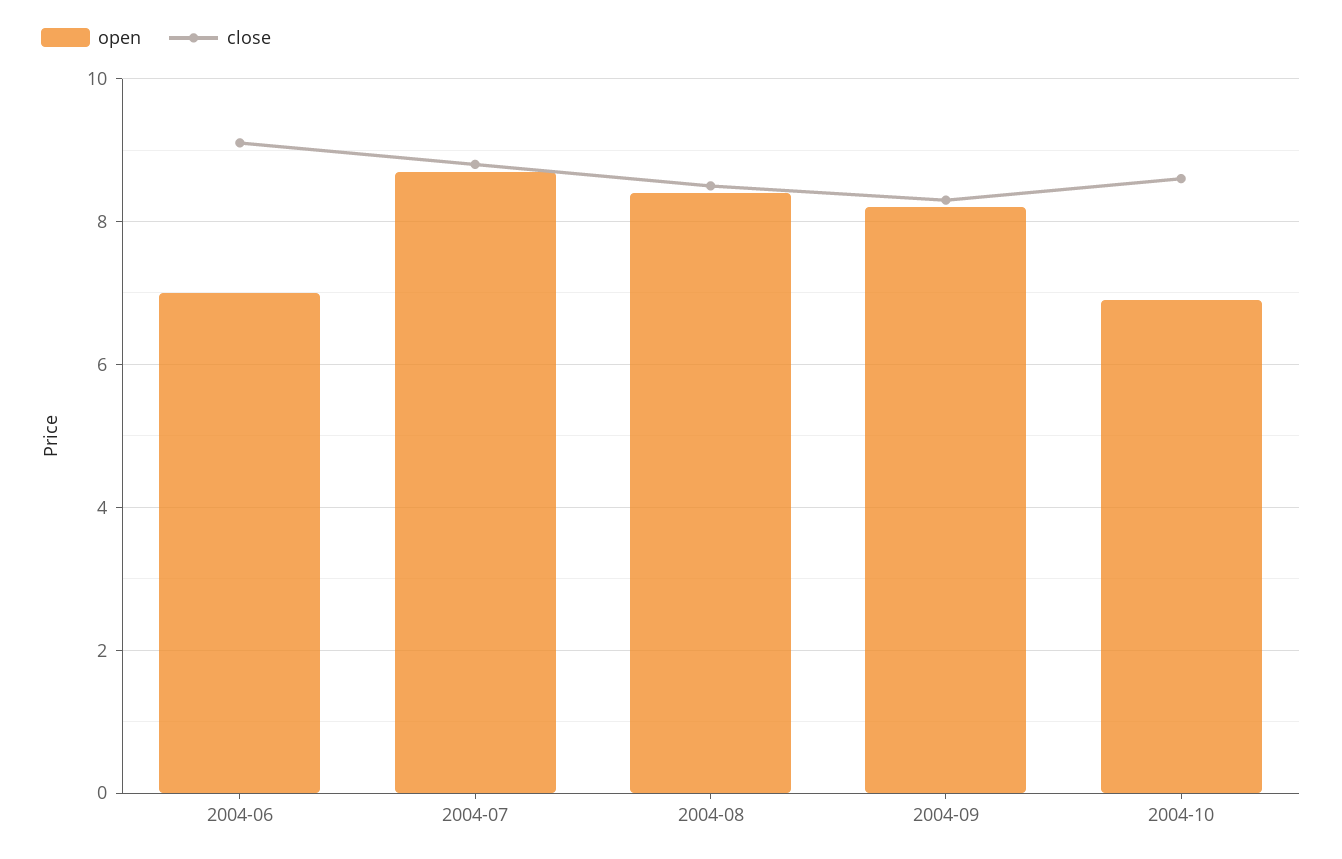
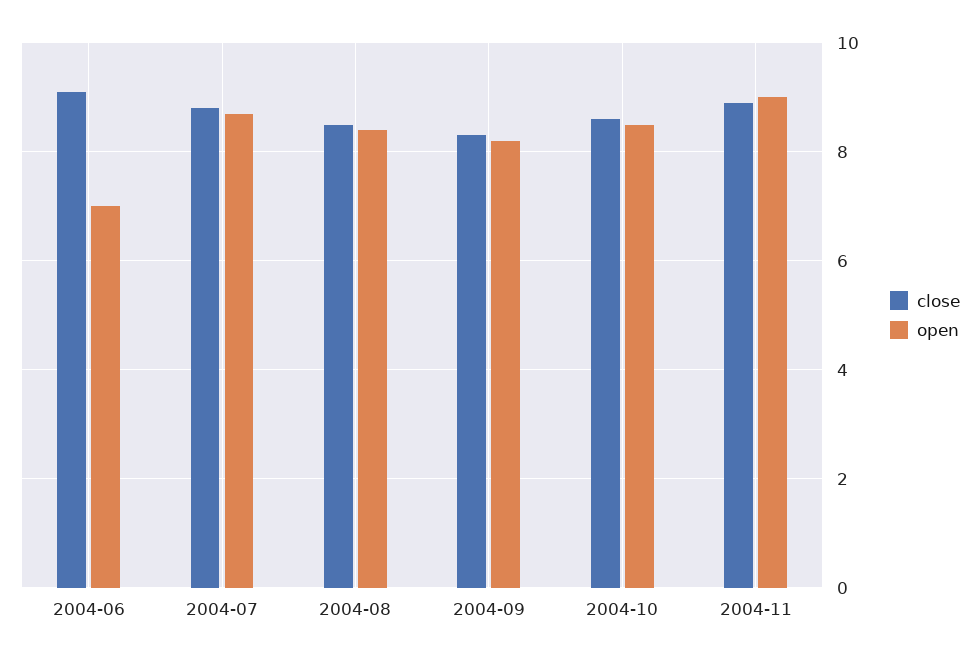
open, 2004-10: 7 -> 8.5
close, 2004-11: none -> 9
open, 2004-11: none -> 9

